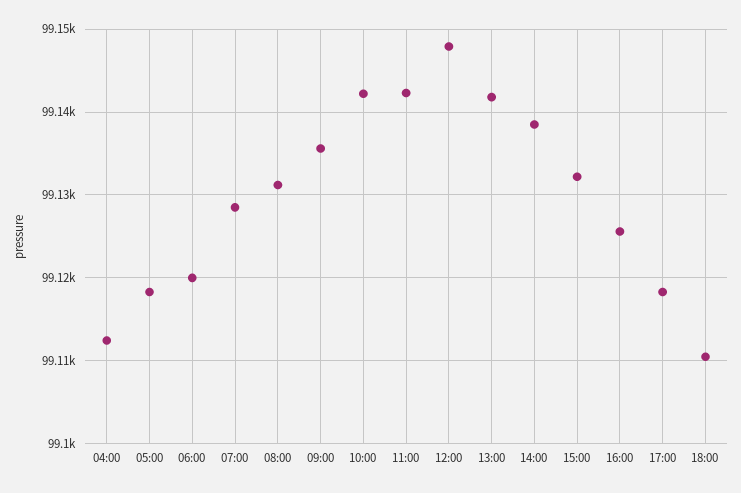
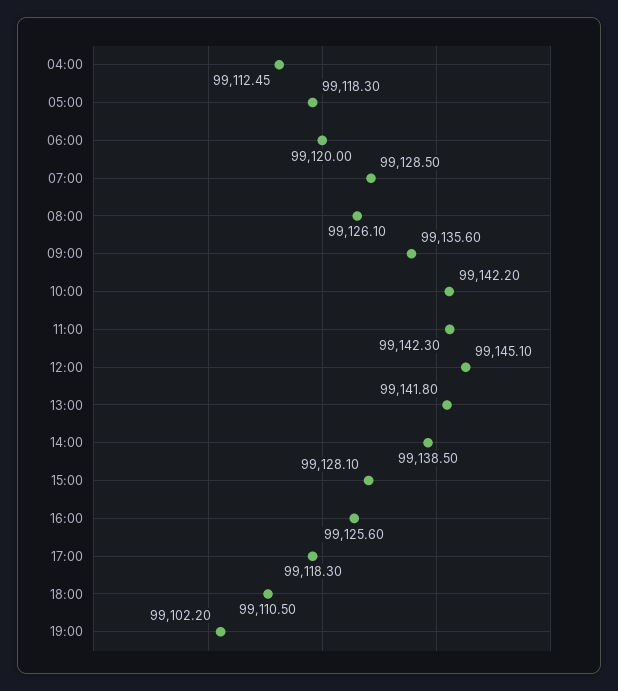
08:00: 99131 -> 99126.1
12:00: 99148 -> 99145.1
15:00: 99132 -> 99128.1
19:00: none -> 99102.2

